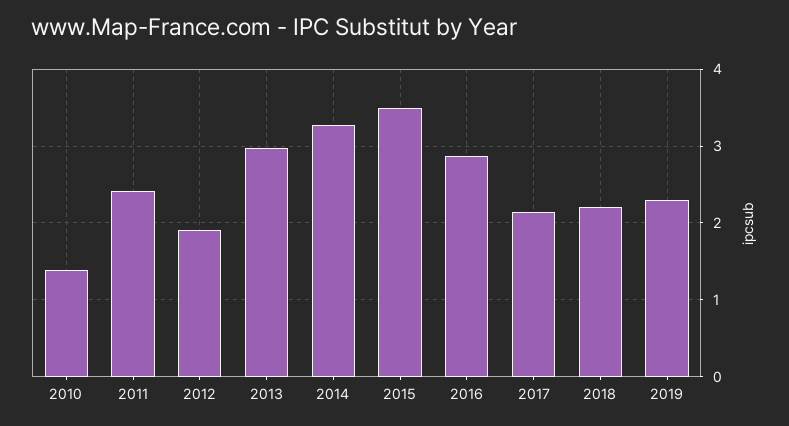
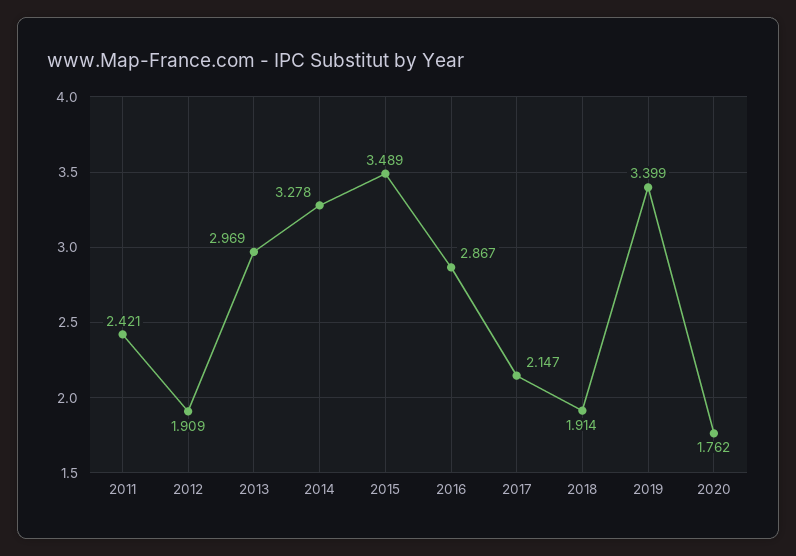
2010: 1.4 -> none
2018: 2.2 -> 1.914
2019: 2.3 -> 3.399
2020: none -> 1.762

